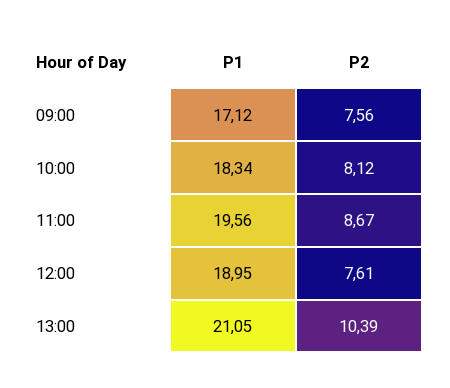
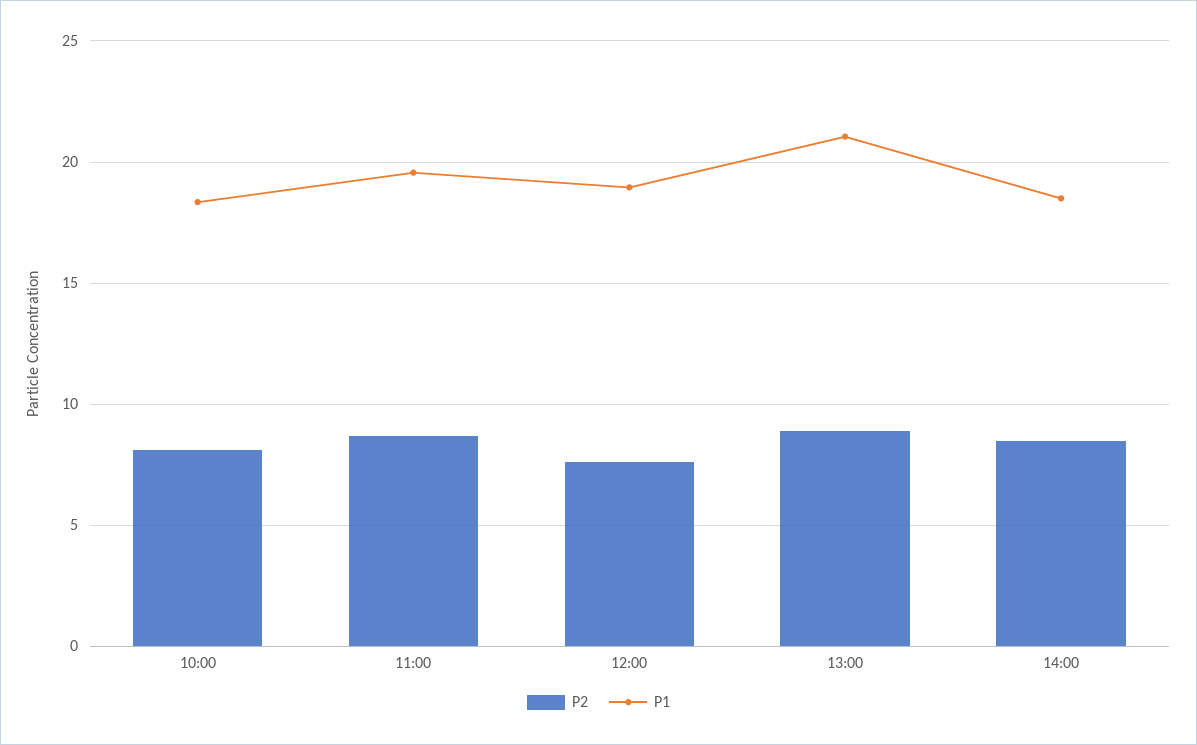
P1, 09:00: 17.12 -> none
P2, 09:00: 7.56 -> none
P2, 13:00: 10.39 -> 9
P2, 14:00: none -> 8.5
P1, 14:00: none -> 18.5

